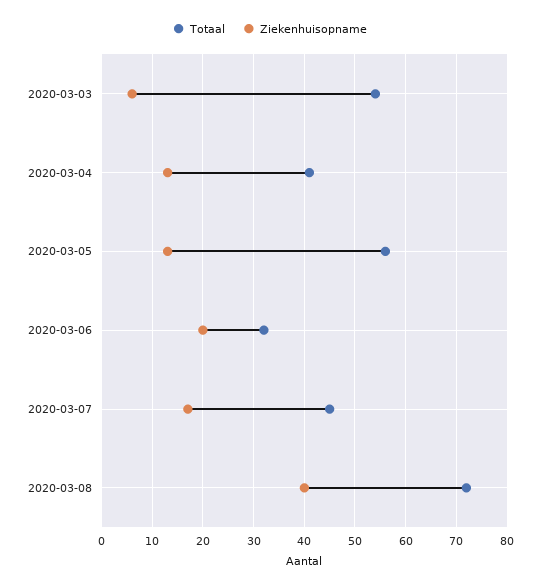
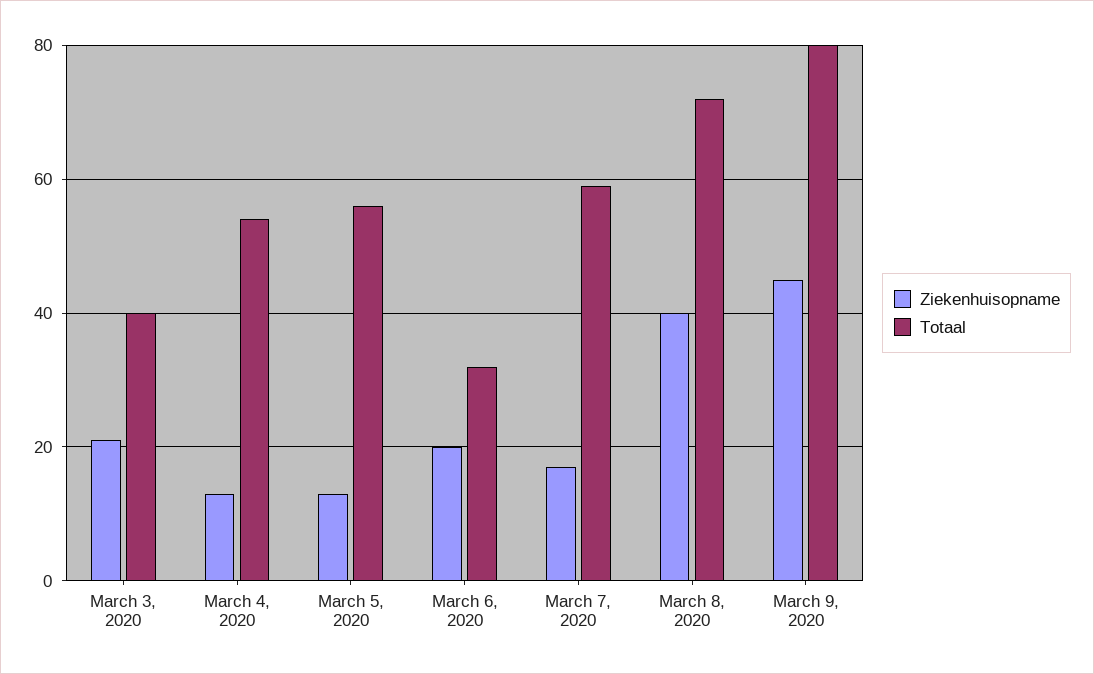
Totaal, 2020-03-03: 55 -> 40
Ziekenhuisopname, 2020-03-03: 5 -> 20
Totaal, 2020-03-04: 40 -> 55
Totaal, 2020-03-07: 45 -> 60
Ziekenhuisopname, March 9, 2020: none -> 45
Totaal, March 9, 2020: none -> 80

